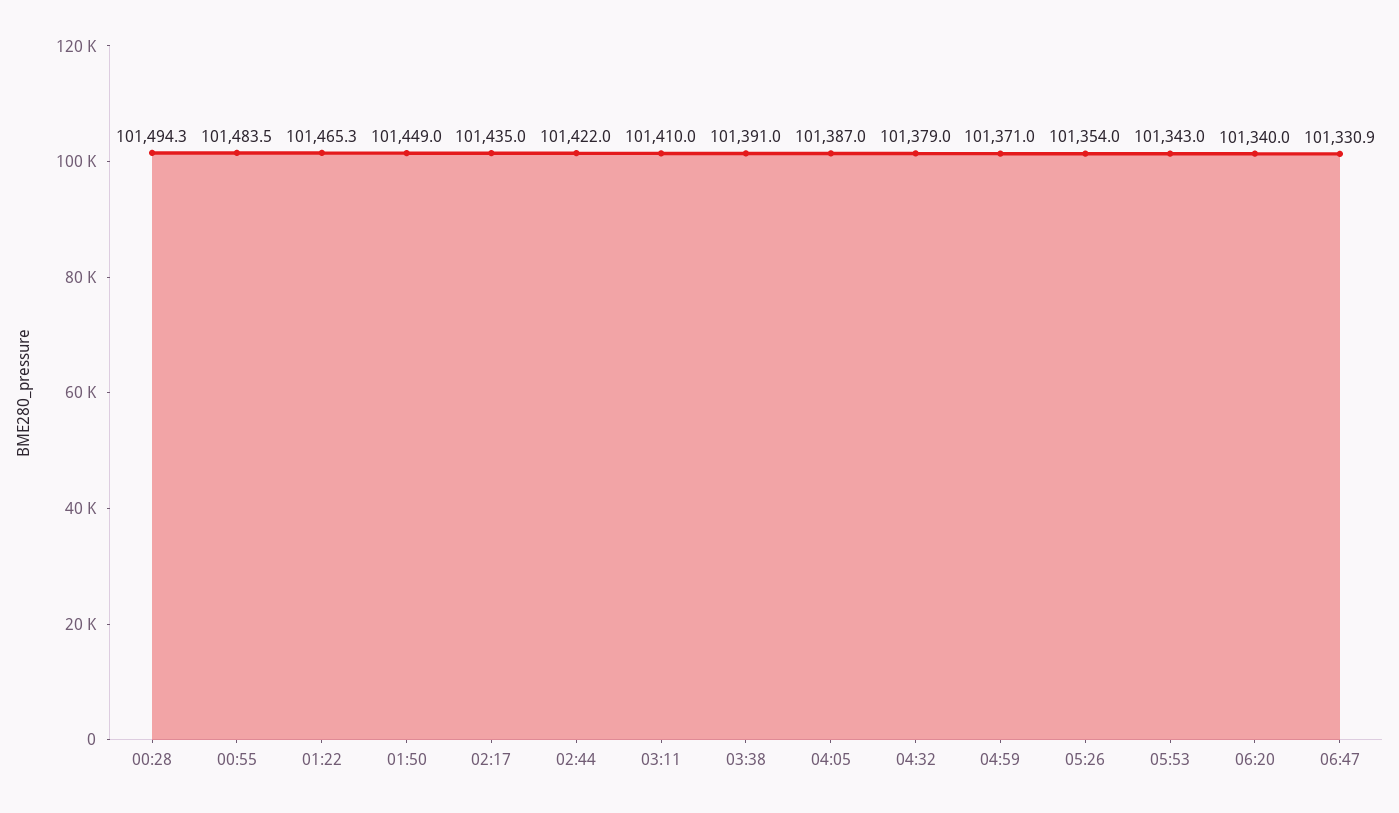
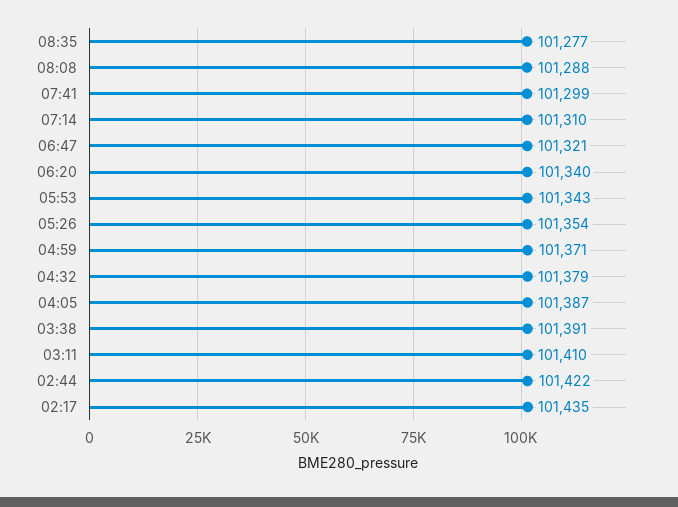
00:28: 101494.3 -> none
00:55: 101483.5 -> none
01:22: 101465.3 -> none
01:50: 101449 -> none
06:47: 101330.9 -> 101321
08:35: none -> 101277
08:08: none -> 101288
07:41: none -> 101299
07:14: none -> 101310

